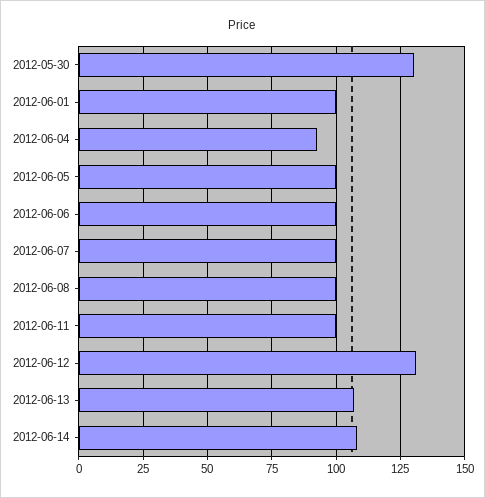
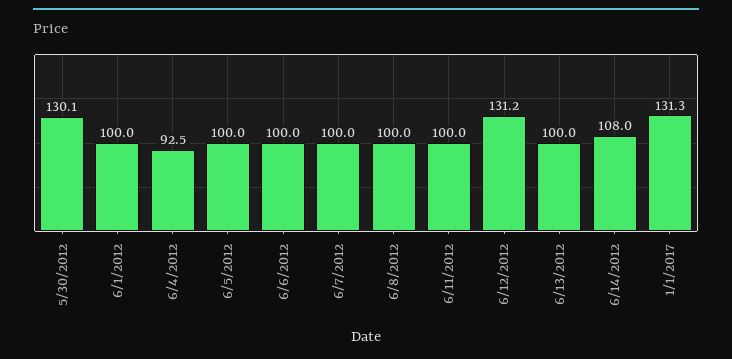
2012-06-13: 107.5 -> 100
1/1/2017: none -> 131.3

